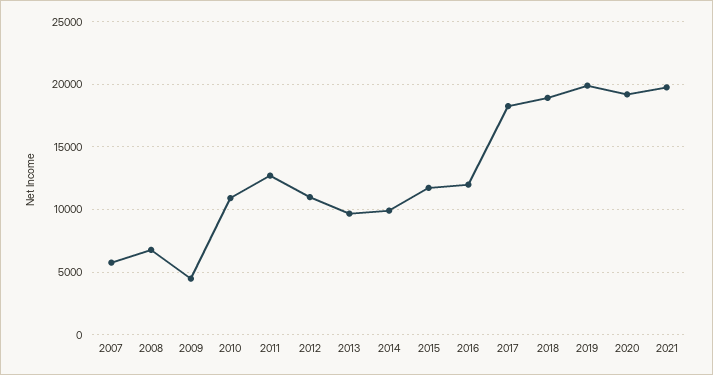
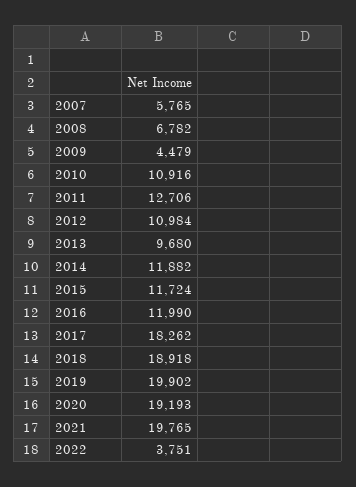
2014: 10000 -> 11882
2022: none -> 3751

